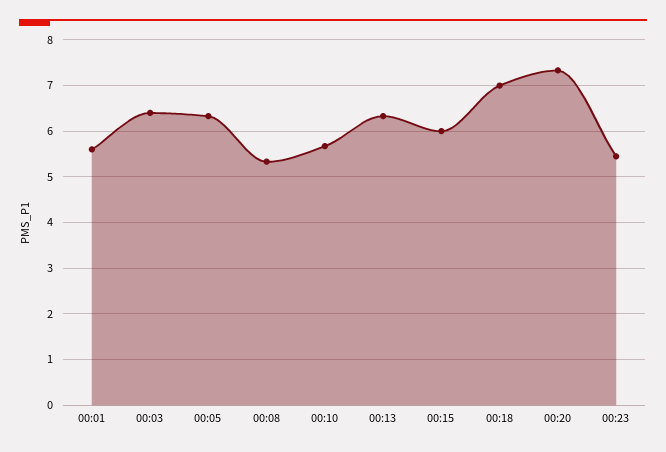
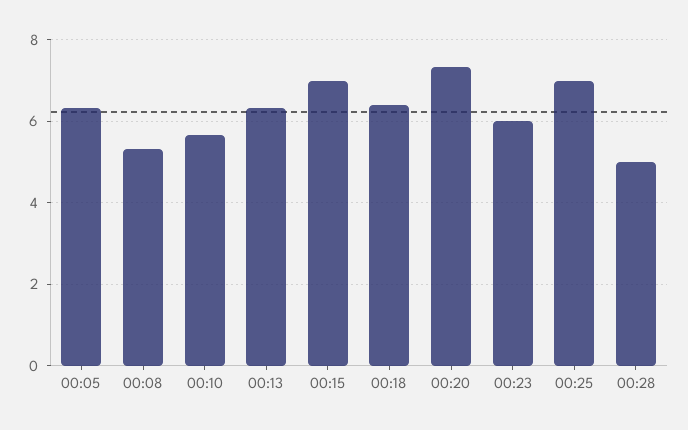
00:01: 5.6 -> none
00:03: 6.4 -> none
00:15: 6 -> 7
00:18: 7 -> 6.4
00:23: 5.4 -> 6
00:25: none -> 7
00:28: none -> 5

